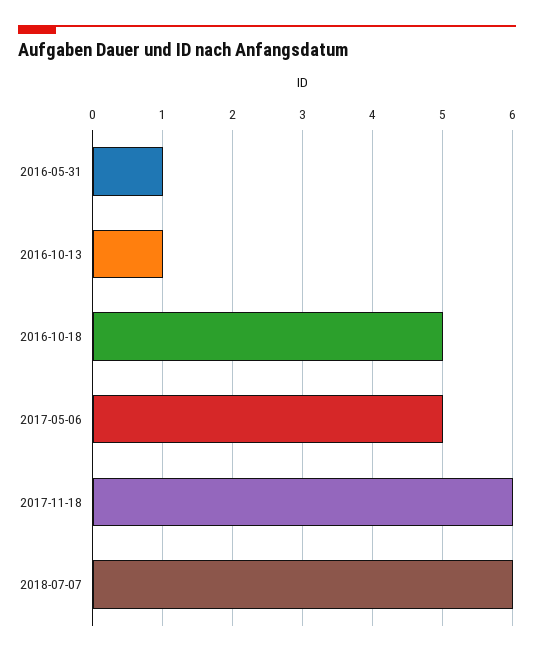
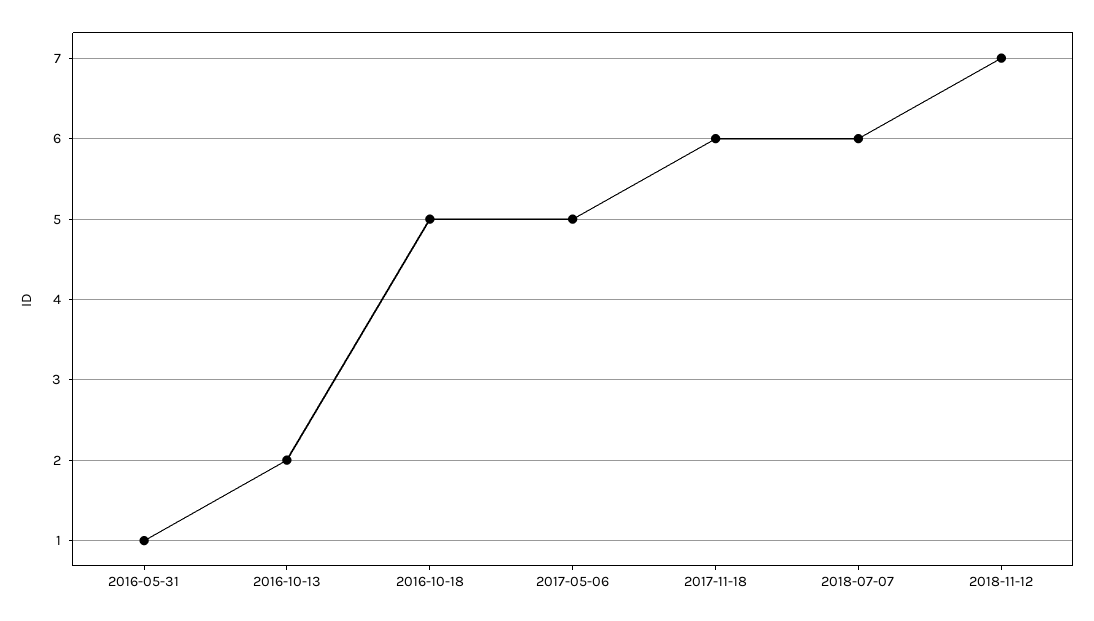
2016-10-13: 1 -> 2
2018-11-12: none -> 7

